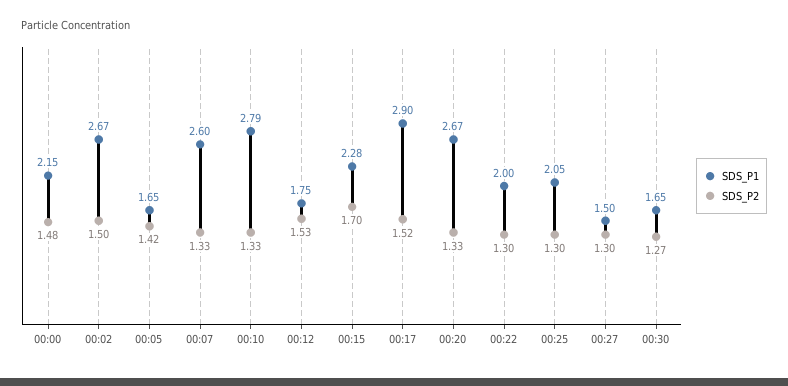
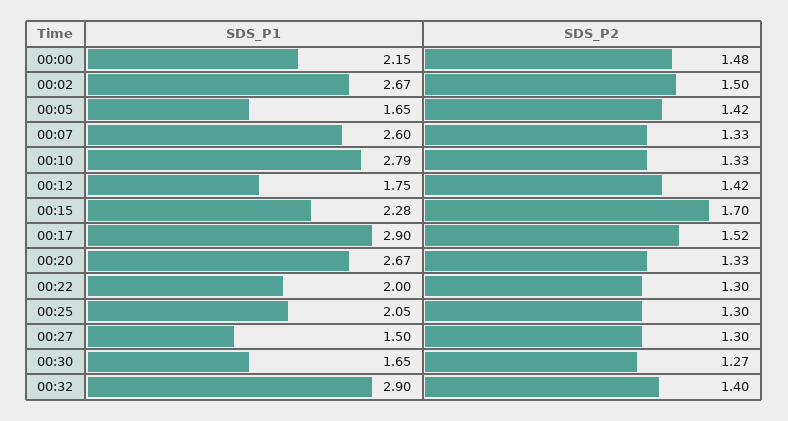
SDS_P2, 00:12: 1.53 -> 1.42
SDS_P1, 00:32: none -> 2.9
SDS_P2, 00:32: none -> 1.4

